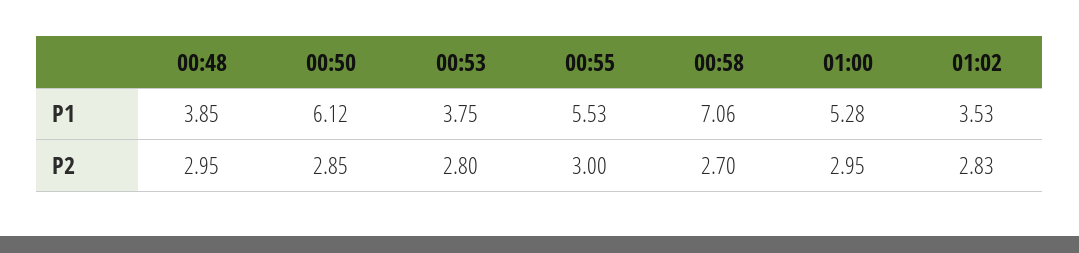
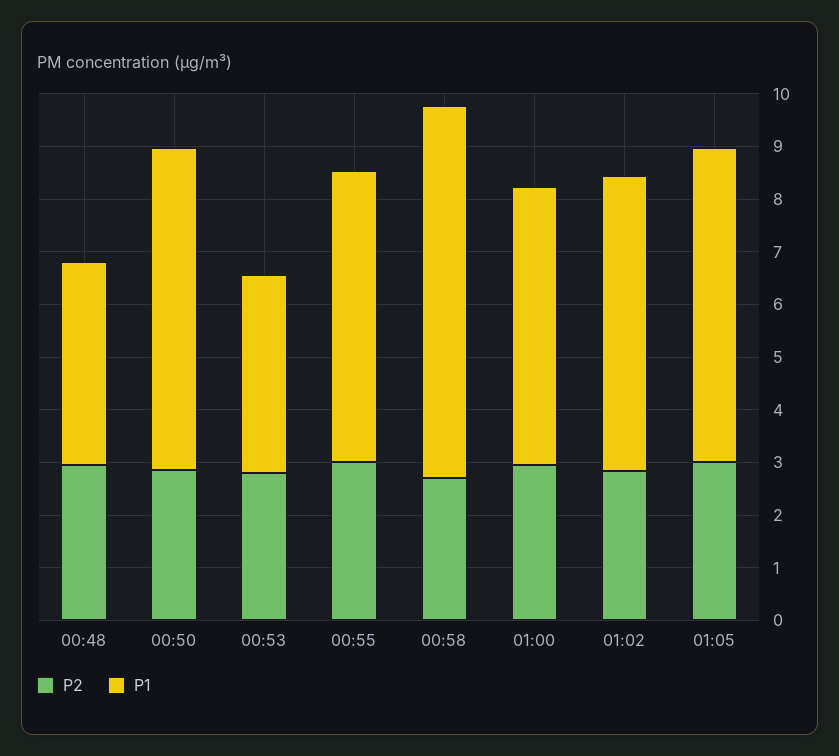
P1, 01:02: 3.53 -> 5.6
P2, 01:05: none -> 3
P1, 01:05: none -> 6

